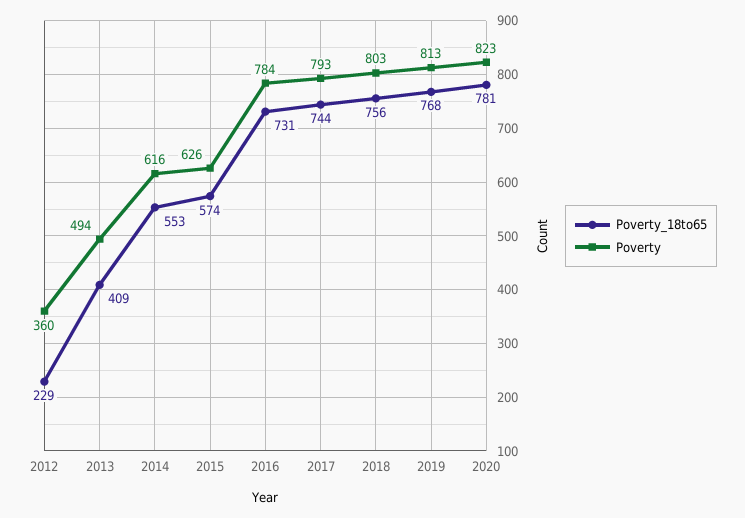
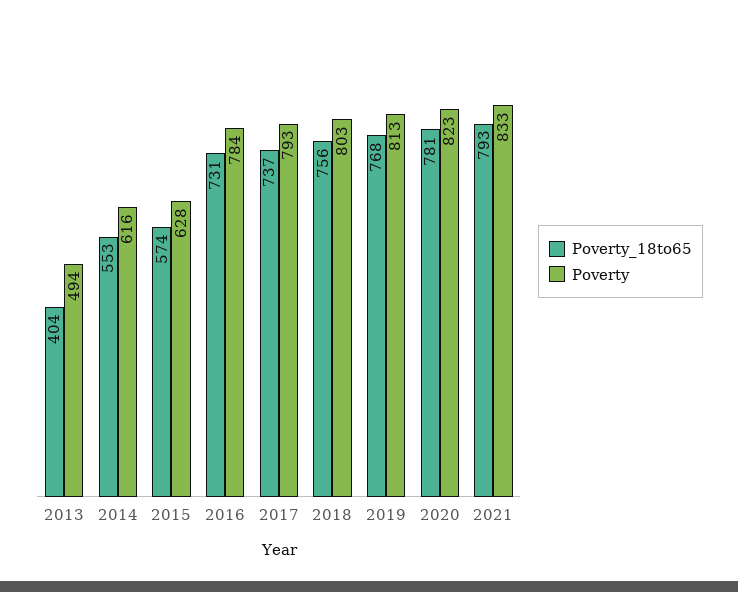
Poverty_18to65, 2012: 229 -> none
Poverty, 2012: 360 -> none
Poverty_18to65, 2013: 409 -> 404
Poverty, 2015: 626 -> 628
Poverty_18to65, 2017: 744 -> 737
Poverty_18to65, 2021: none -> 793
Poverty, 2021: none -> 833

